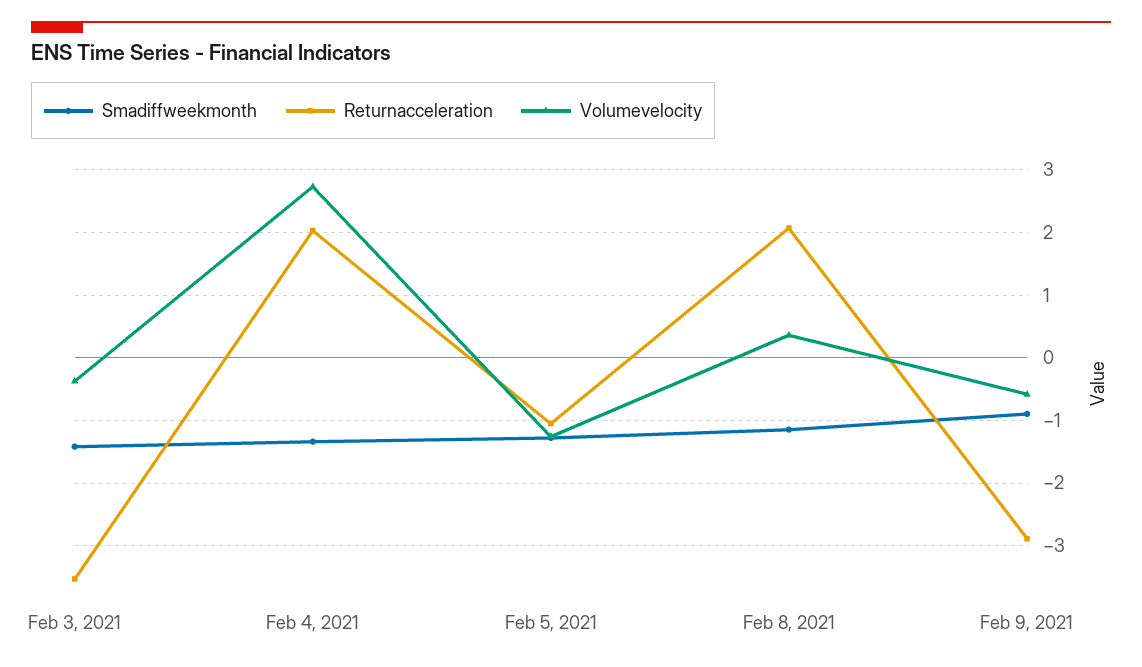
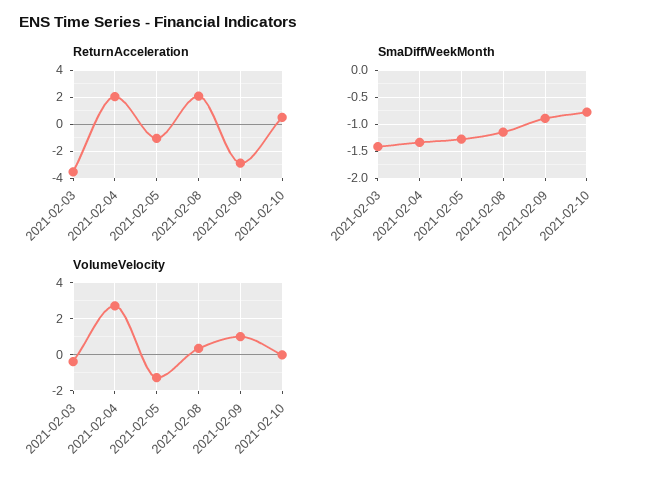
Volumevelocity, Feb 9, 2021: -0.6 -> 1
Returnacceleration, 2021-02-10: none -> 0.5
Smadiffweekmonth, 2021-02-10: none -> -0.75
Volumevelocity, 2021-02-10: none -> 0

